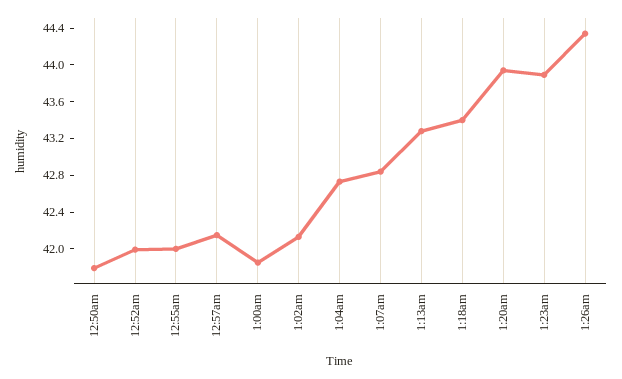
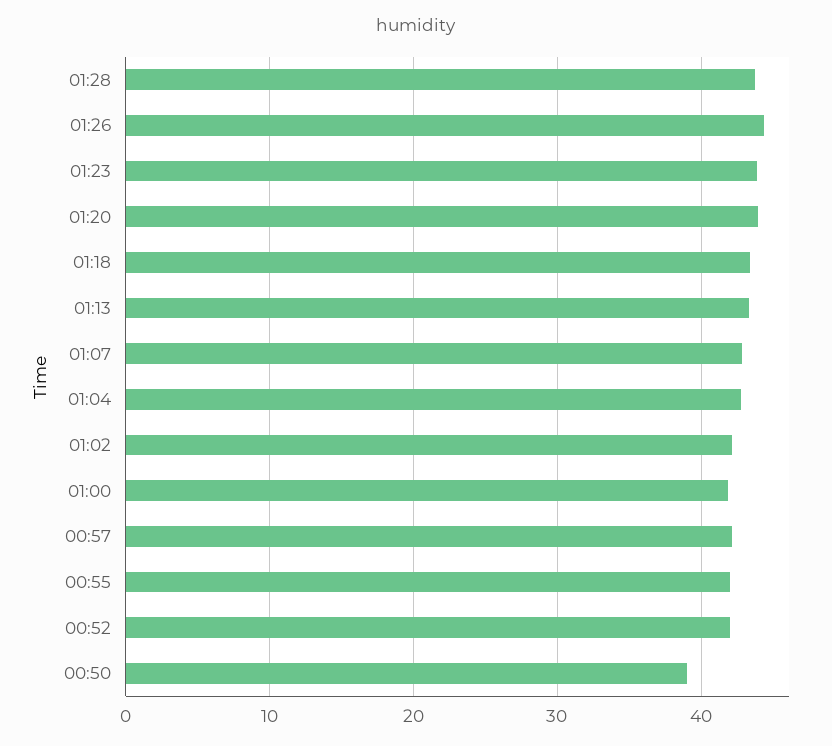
12:50am: 41.8 -> 39
01:28: none -> 44

